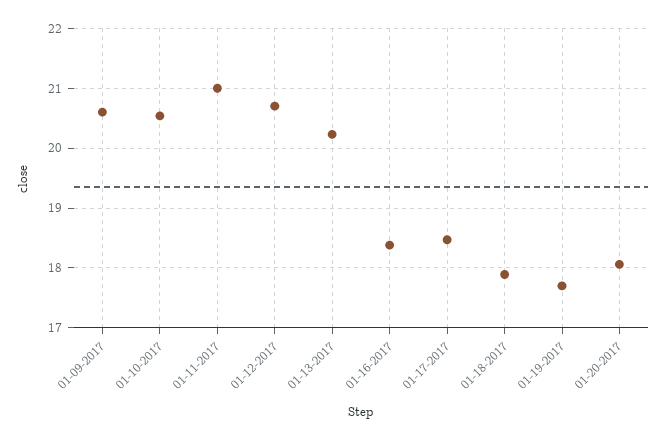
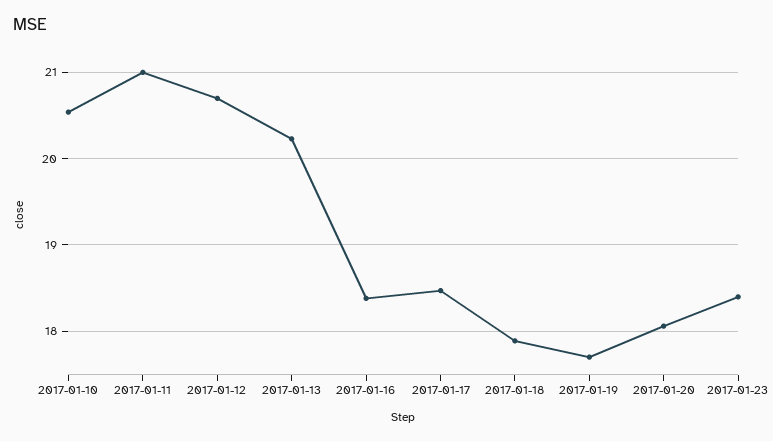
01-09-2017: 20.6 -> none
2017-01-23: none -> 18.4

